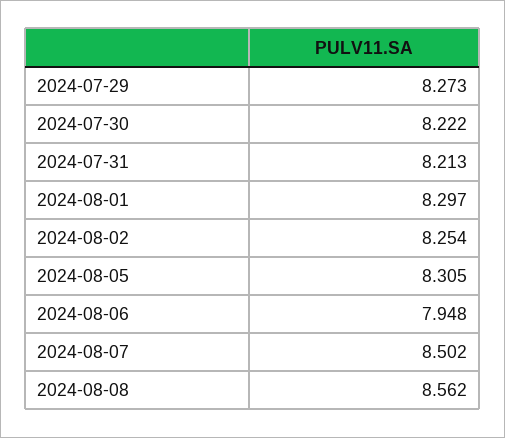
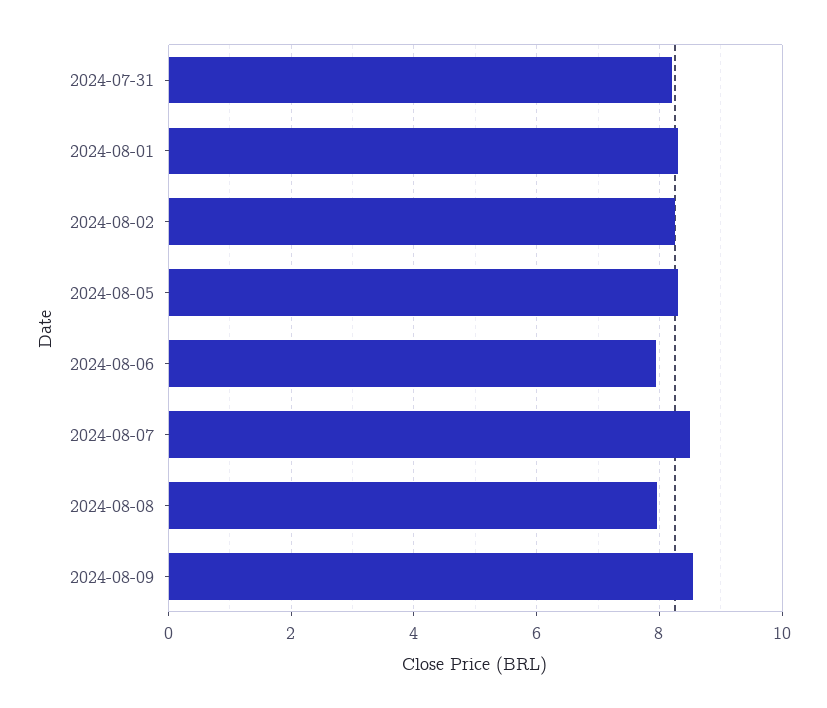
2024-07-29: 8.273 -> none
2024-07-30: 8.222 -> none
2024-08-08: 8.562 -> 8
2024-08-09: none -> 8.6

